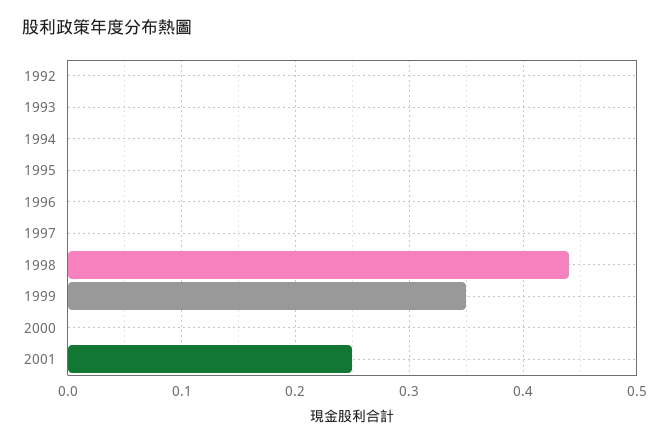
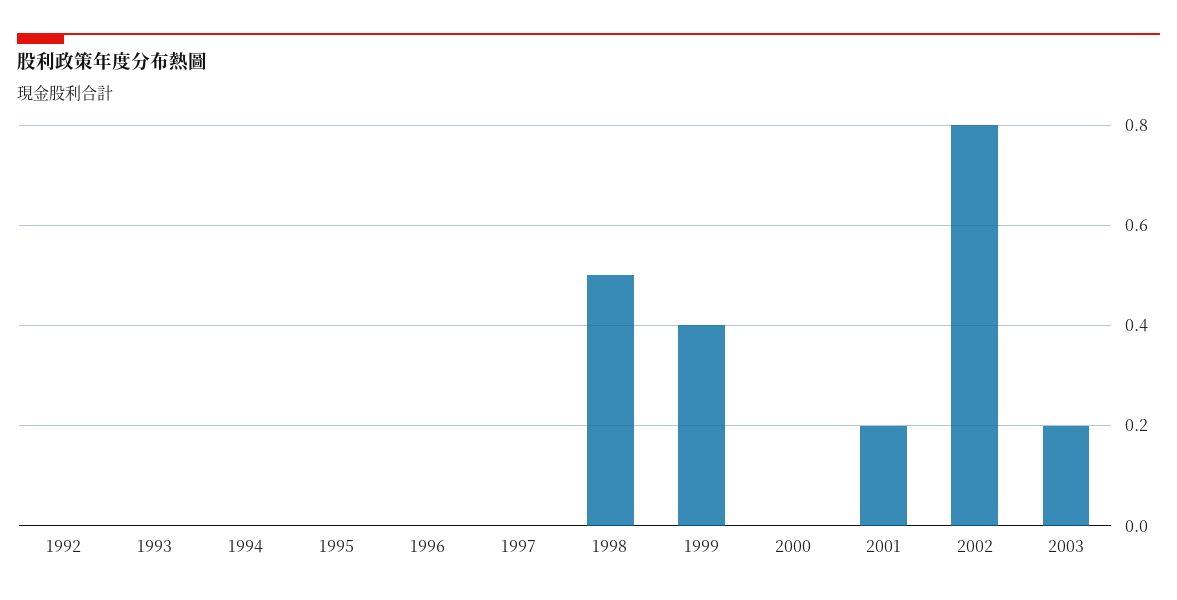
1998: 0.44 -> 0.5
1999: 0.35 -> 0.4
2001: 0.25 -> 0.2
2002: none -> 0.8
2003: none -> 0.2

